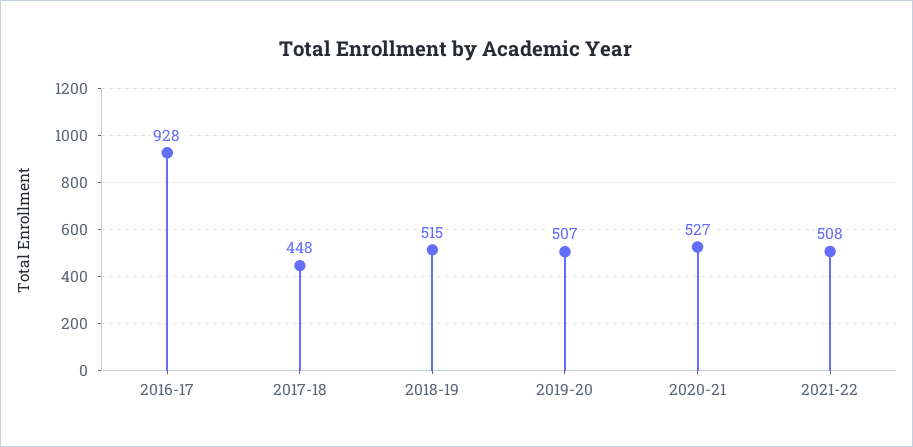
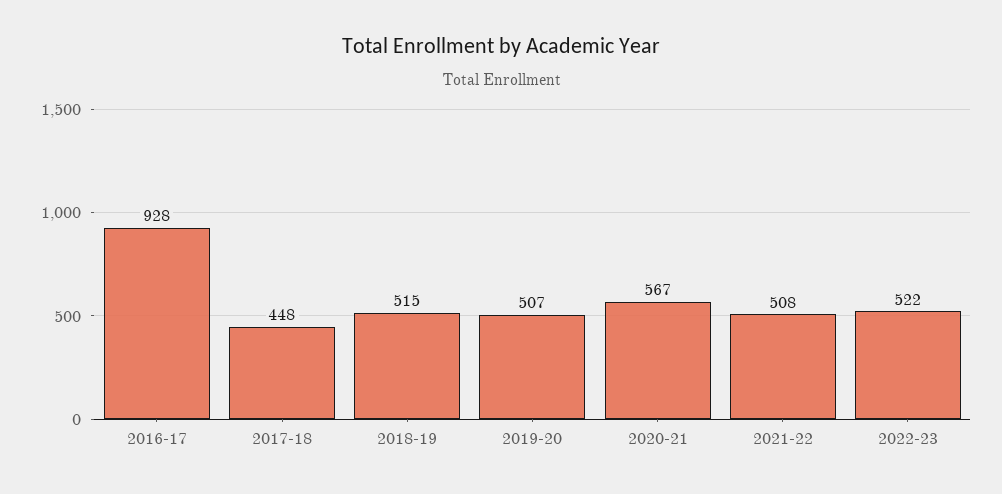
2020-21: 527 -> 567
2022-23: none -> 522

